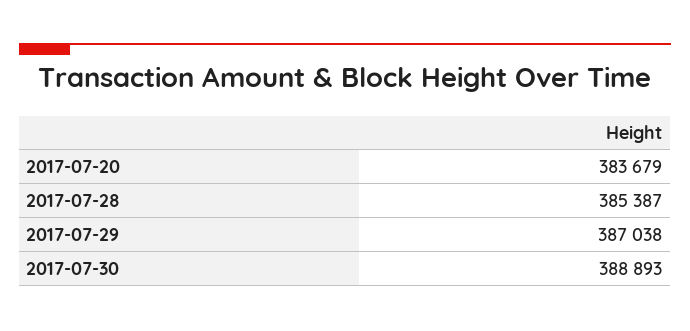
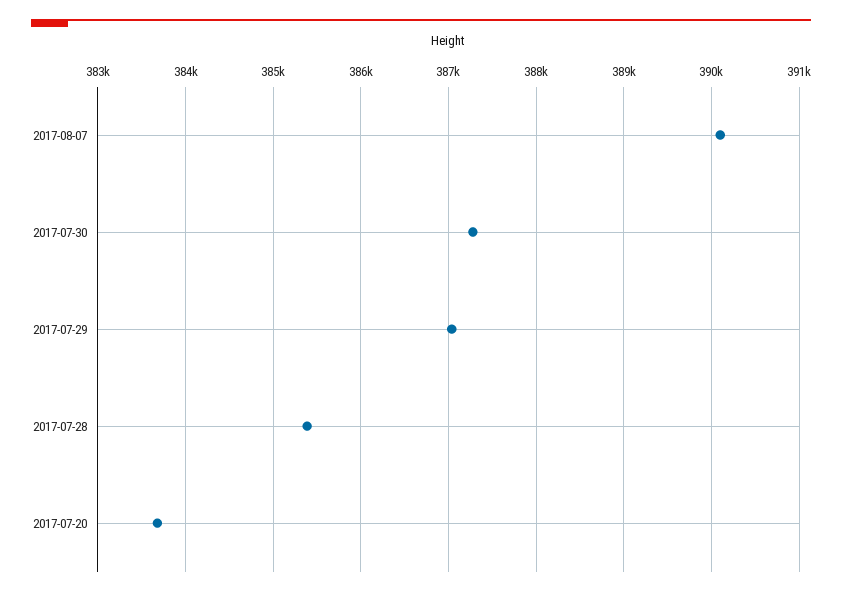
2017-07-30: 388893 -> 387300
2017-08-07: none -> 390100

